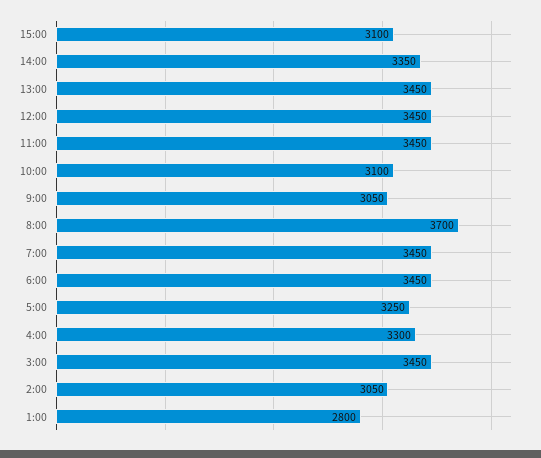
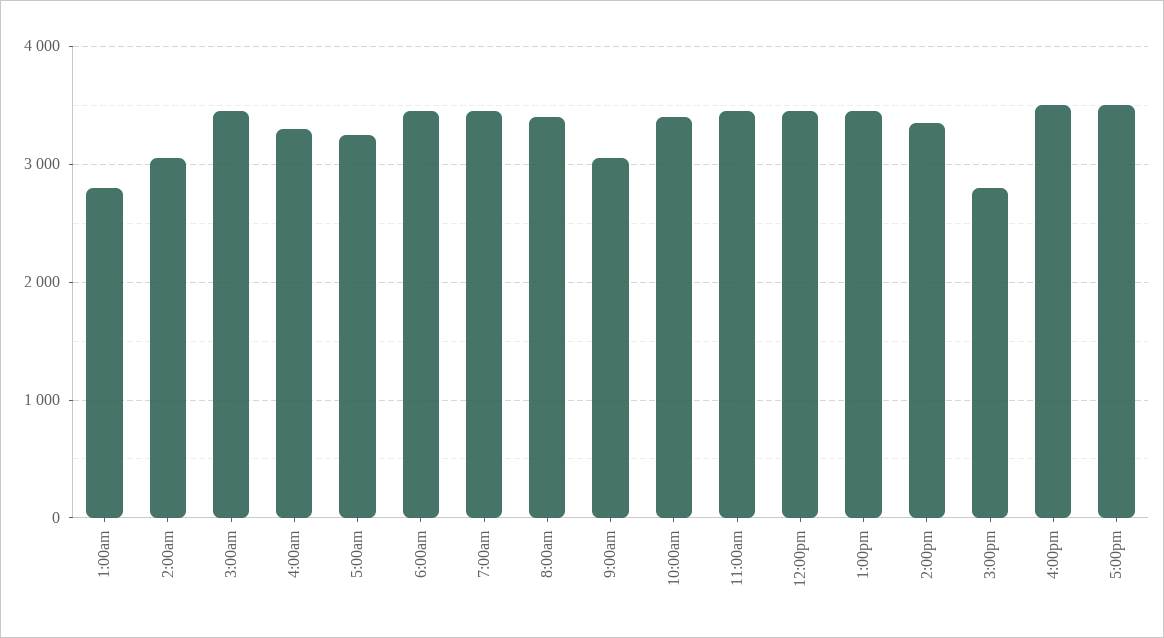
15:00: 3100 -> 2800
10:00: 3100 -> 3400
8:00: 3700 -> 3400
4:00pm: none -> 3500
5:00pm: none -> 3500

